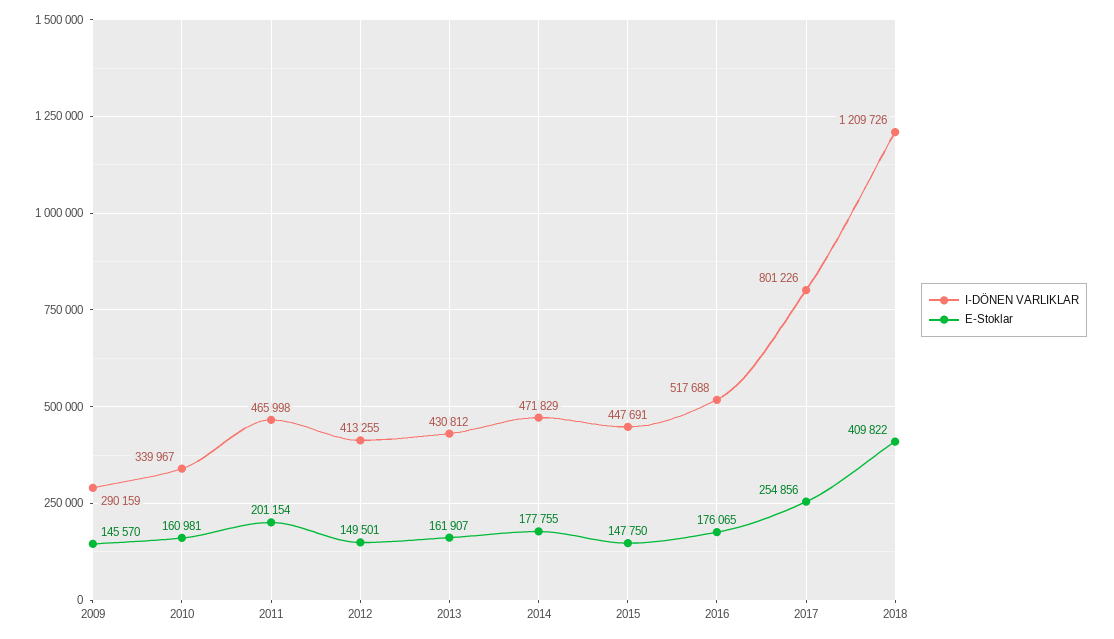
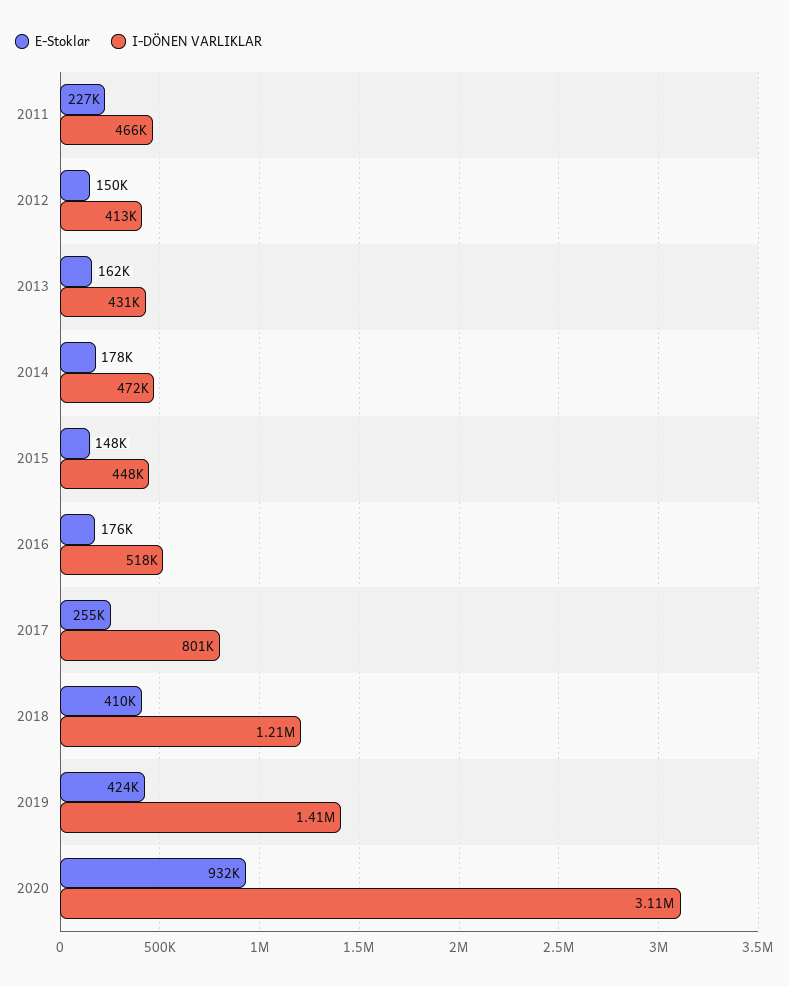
I-DÖNEN VARLIKLAR, 2009: 290159 -> none
E-Stoklar, 2009: 145570 -> none
I-DÖNEN VARLIKLAR, 2010: 339967 -> none
E-Stoklar, 2010: 160981 -> none
E-Stoklar, 2011: 201154 -> 227000
E-Stoklar, 2019: none -> 424000
I-DÖNEN VARLIKLAR, 2019: none -> 1410000
E-Stoklar, 2020: none -> 932000
I-DÖNEN VARLIKLAR, 2020: none -> 3110000

